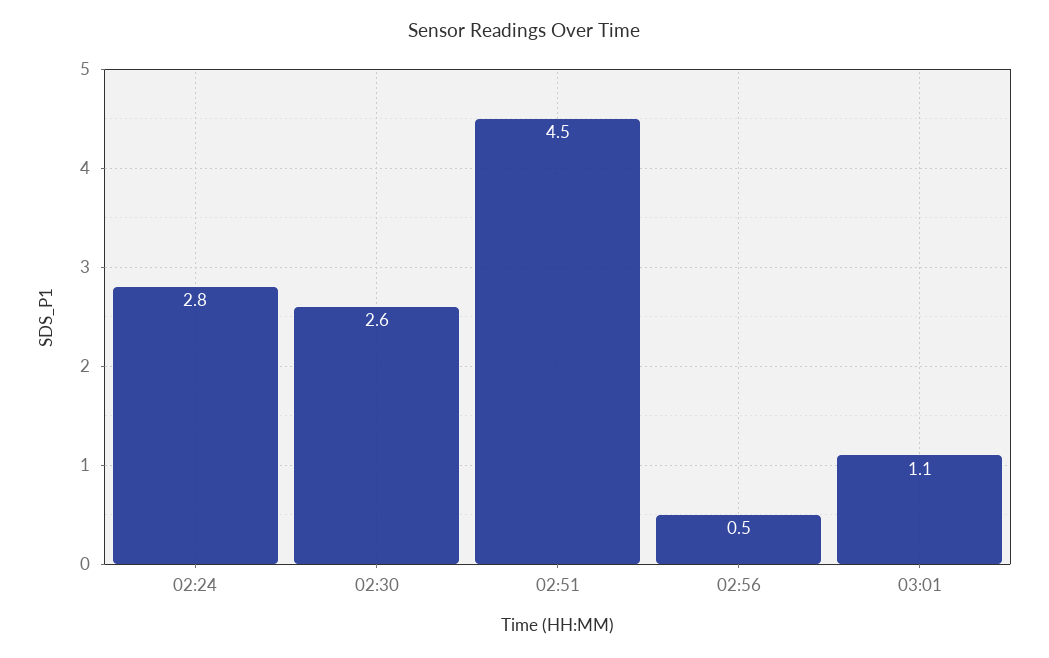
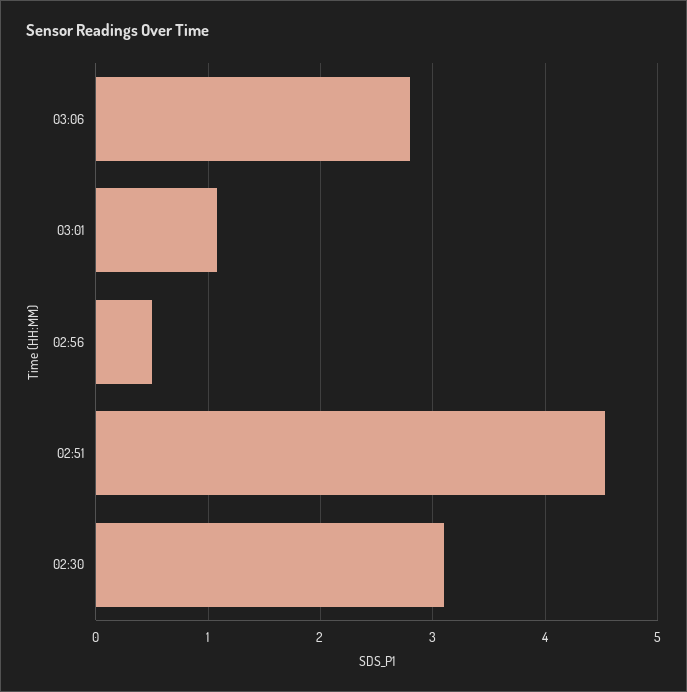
02:24: 2.8 -> none
02:30: 2.6 -> 3.1
03:06: none -> 2.8

